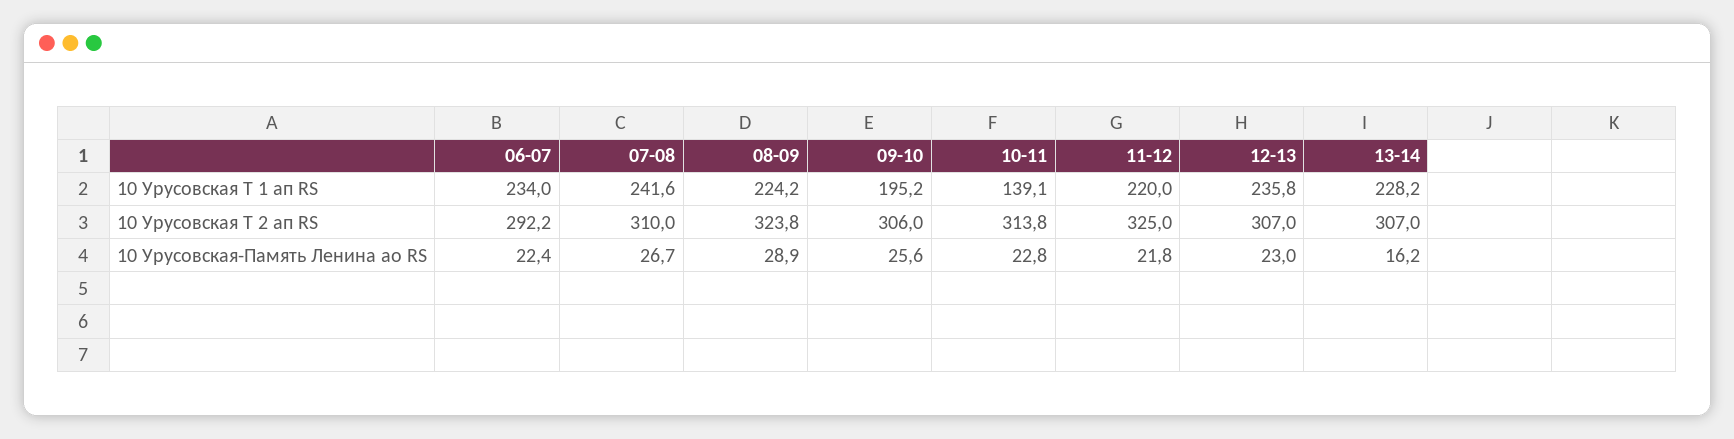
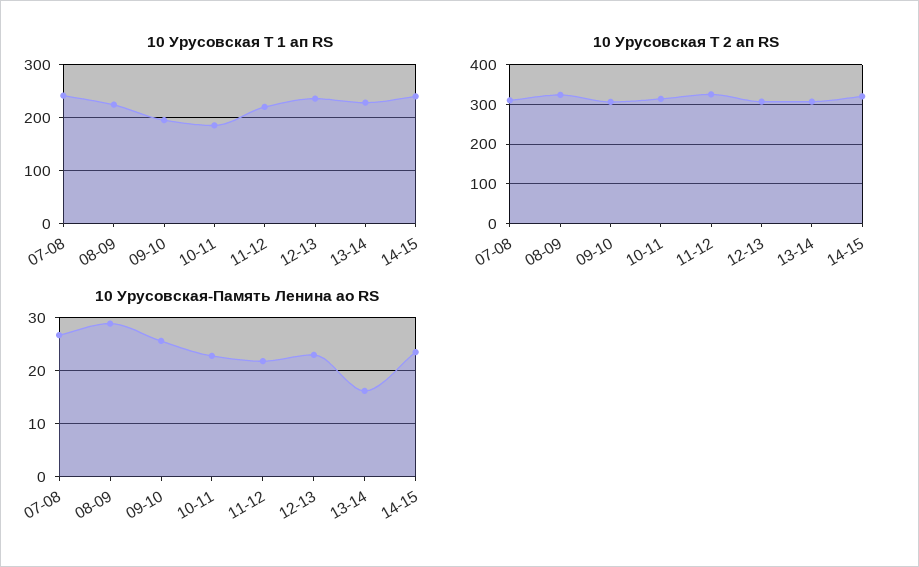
10 Урусовская Т 1 ап RS, 06-07: 234 -> none
10 Урусовская Т 1 ап RS, 10-11: 139.1 -> 180
10 Урусовская Т 2 ап RS, 06-07: 292.2 -> none
10 Урусовская-Память Ленина ао RS, 06-07: 22.4 -> none
10 Урусовская Т 1 ап RS, 14-15: none -> 240
10 Урусовская Т 2 ап RS, 14-15: none -> 320
10 Урусовская-Память Ленина ао RS, 14-15: none -> 24

